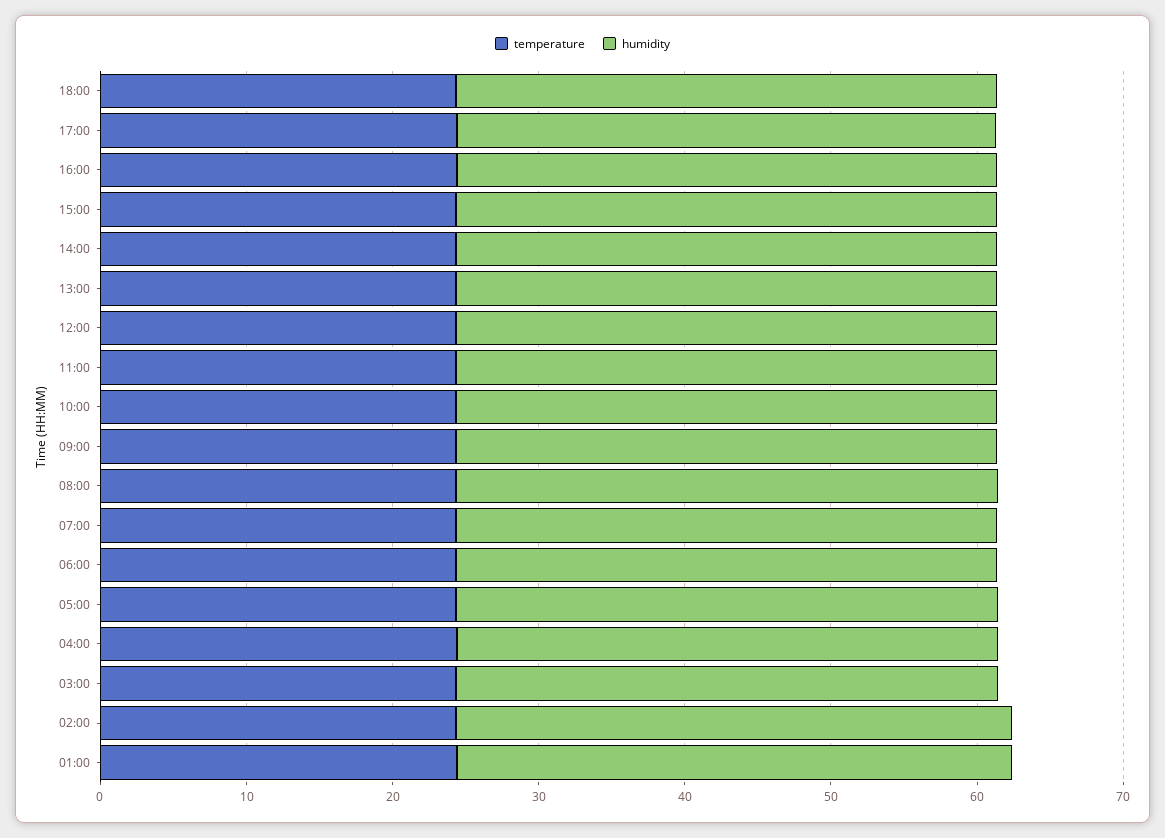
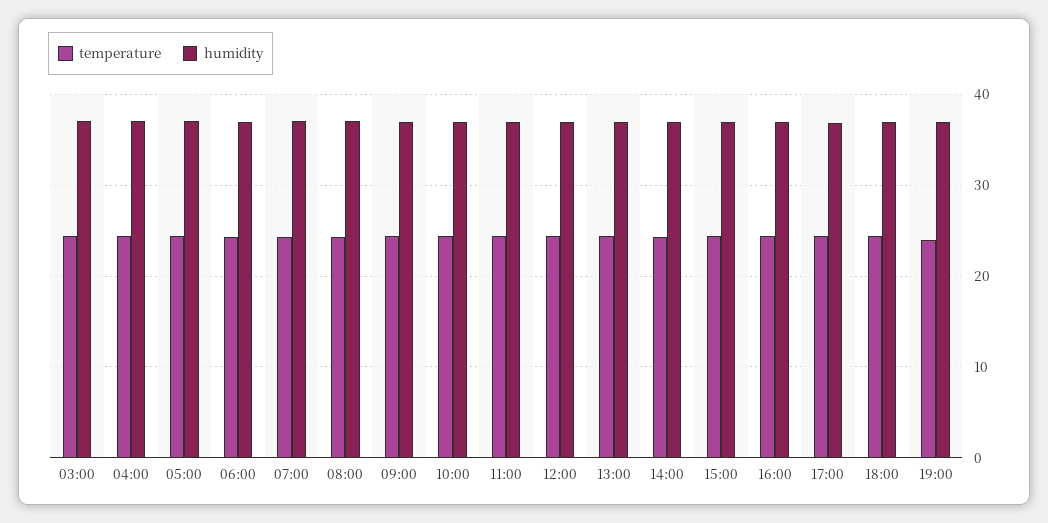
temperature, 02:00: 24 -> none
humidity, 02:00: 38 -> none
temperature, 01:00: 24 -> none
humidity, 01:00: 38 -> none
temperature, 19:00: none -> 24
humidity, 19:00: none -> 37

